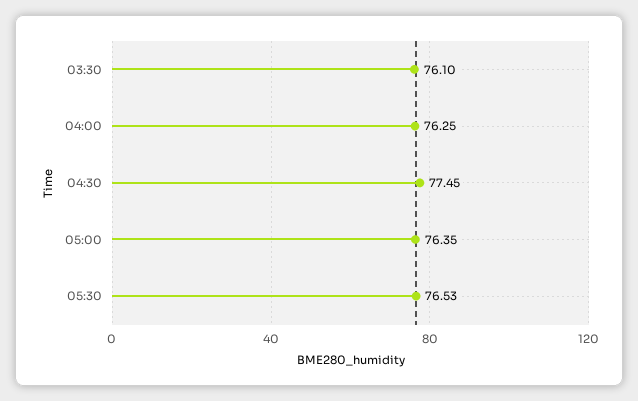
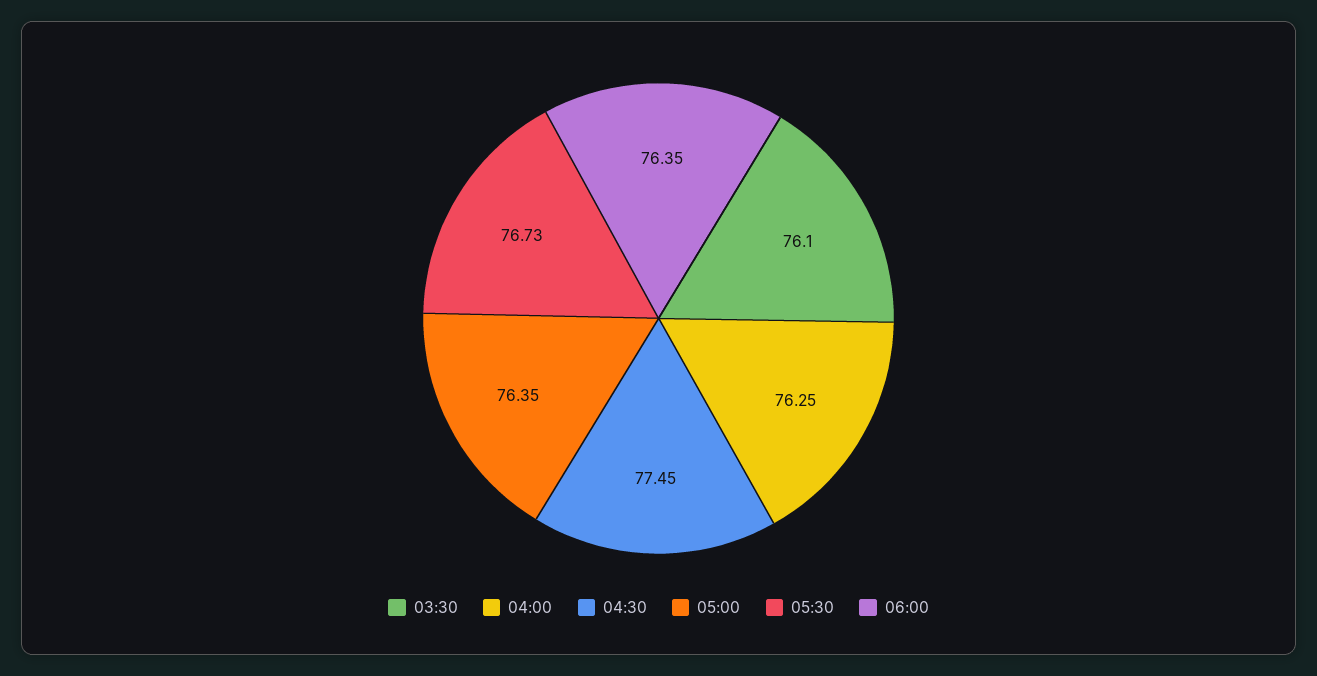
05:30: 76.53 -> 76.73
06:00: none -> 76.35

